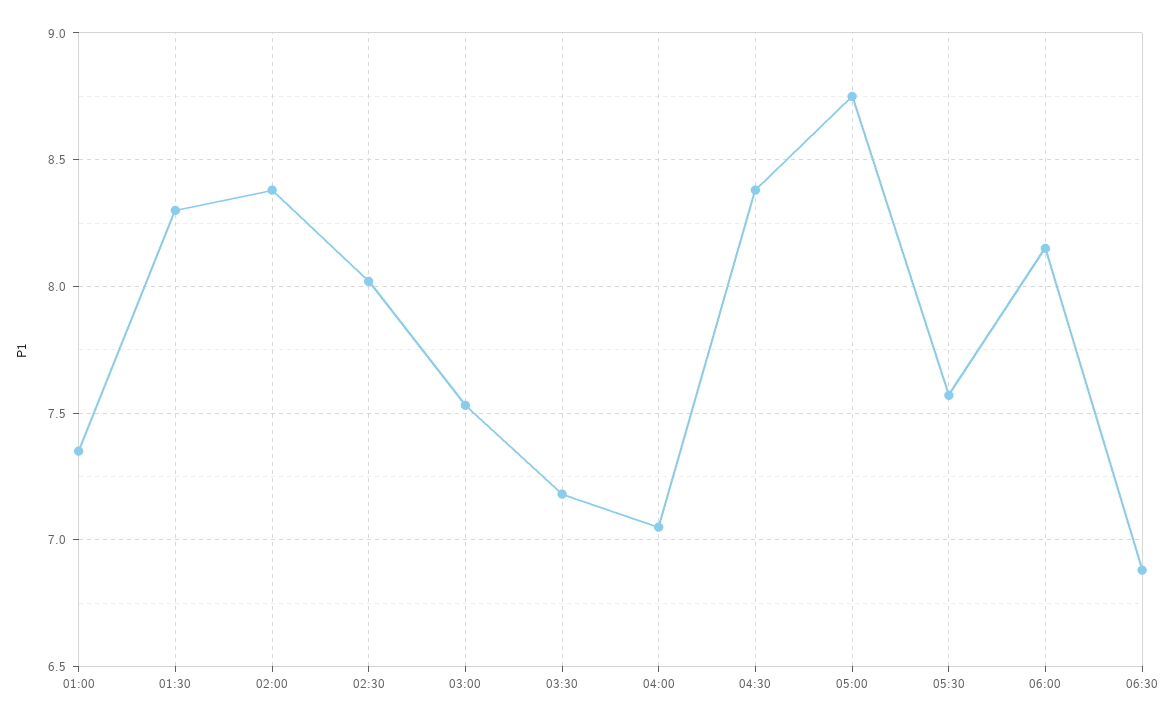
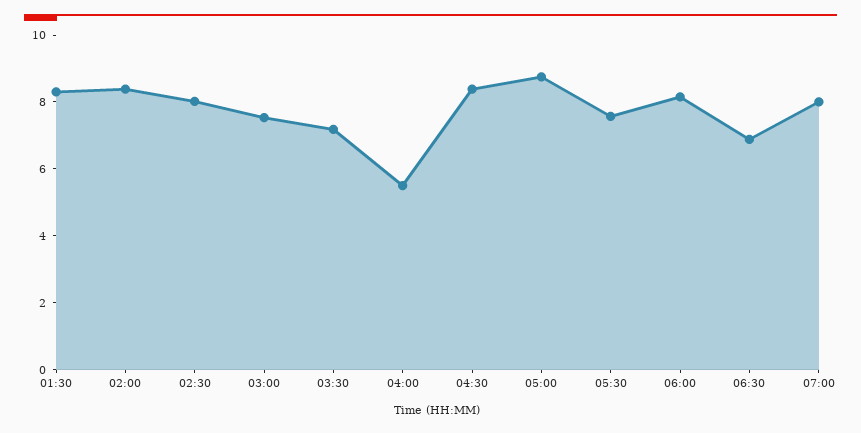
01:00: 7.35 -> none
04:00: 7.05 -> 5.5
07:00: none -> 8

